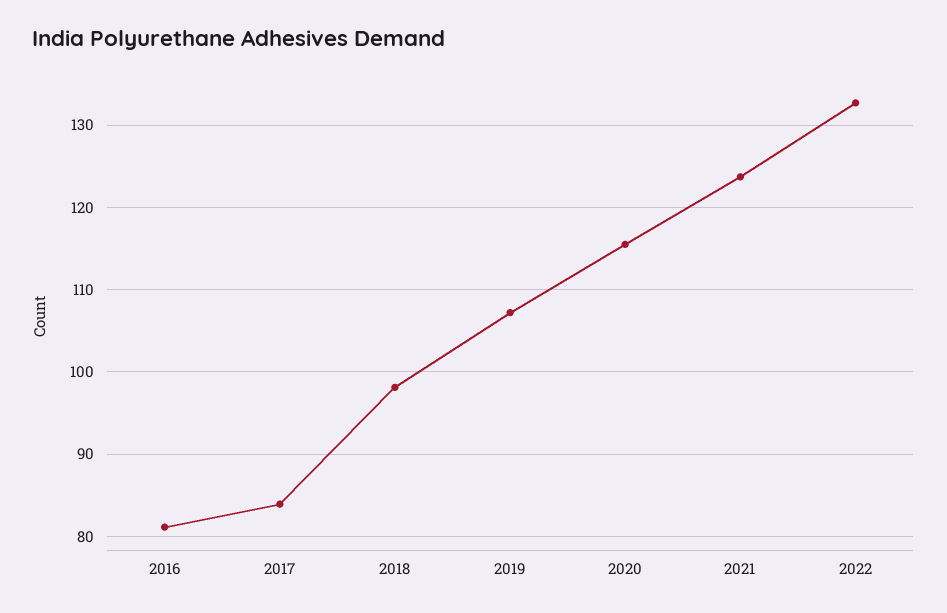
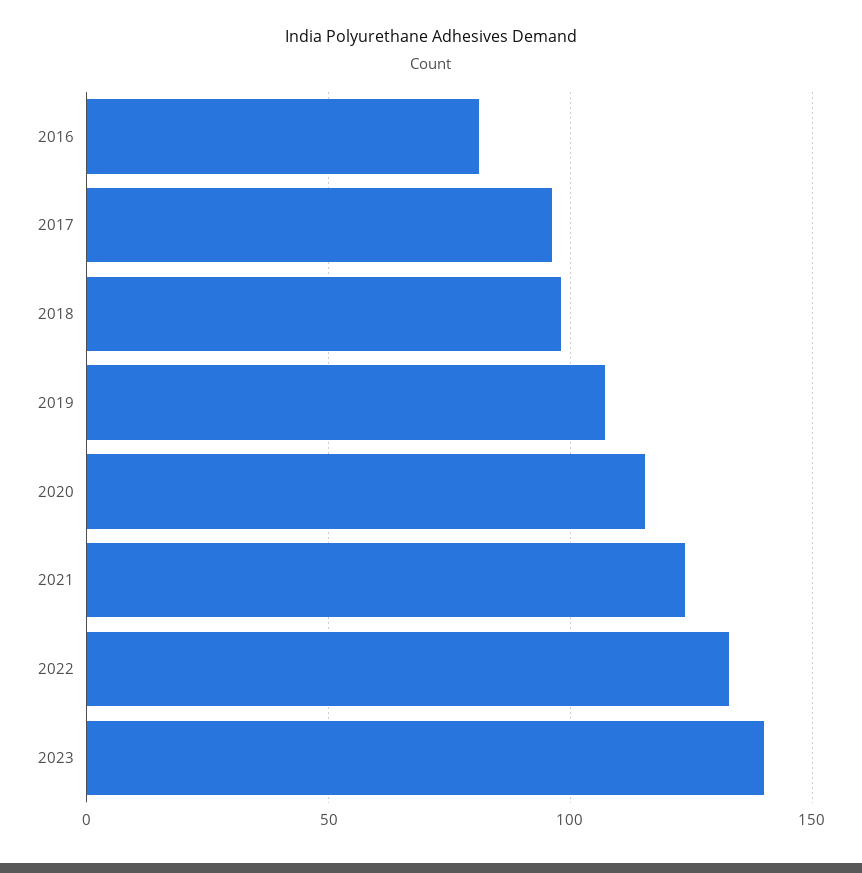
2017: 84 -> 95
2023: none -> 140

